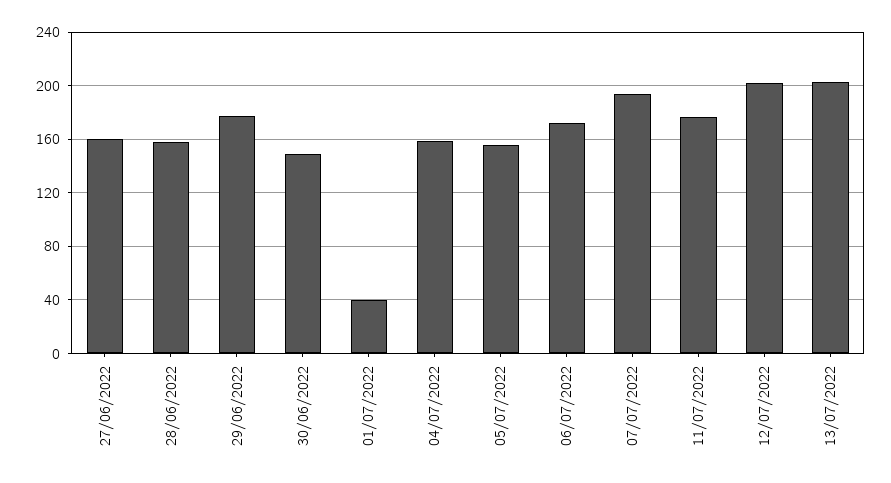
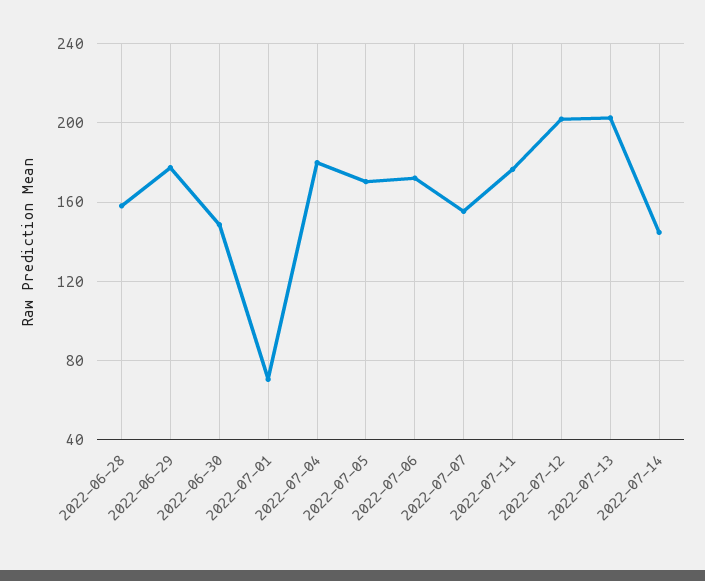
27/06/2022: 160 -> none
01/07/2022: 40 -> 70
04/07/2022: 160 -> 180
05/07/2022: 155 -> 170
07/07/2022: 195 -> 155
2022-07-14: none -> 145

